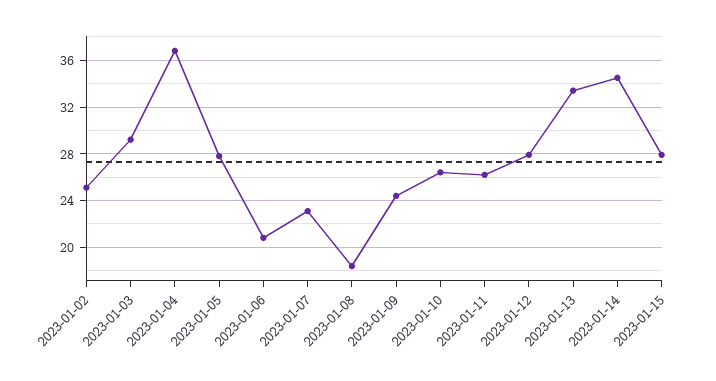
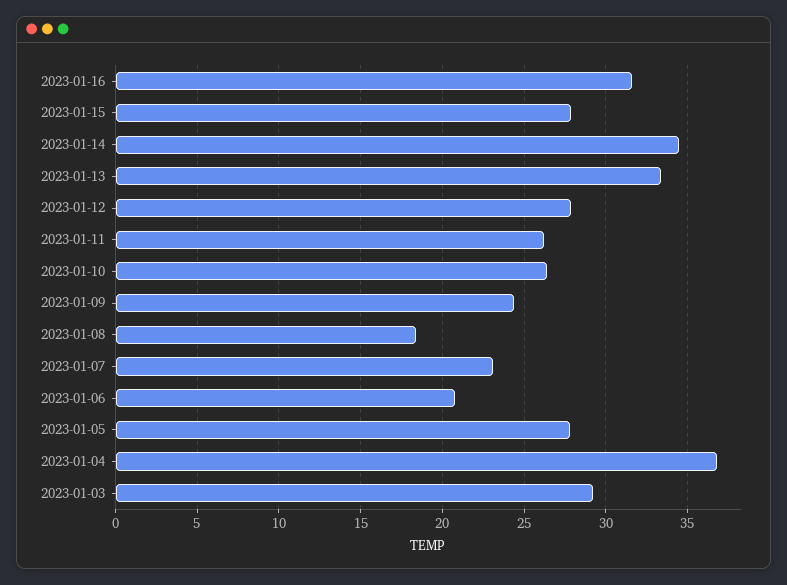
2023-01-02: 25 -> none
2023-01-16: none -> 31.5

